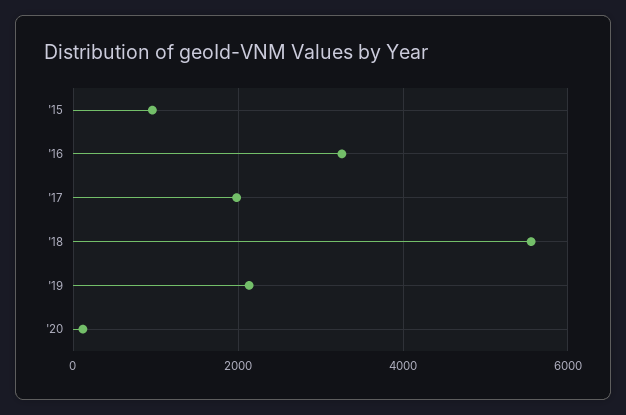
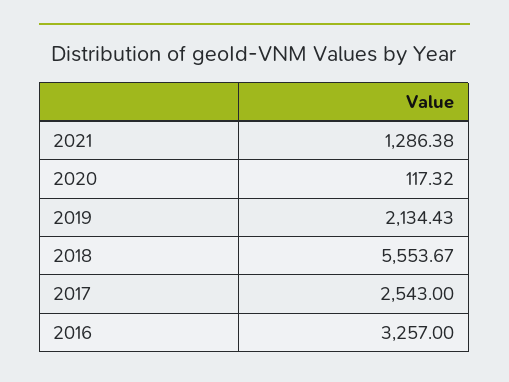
'15: 1000 -> none
'17: 2000 -> 2543
2021: none -> 1286.38

